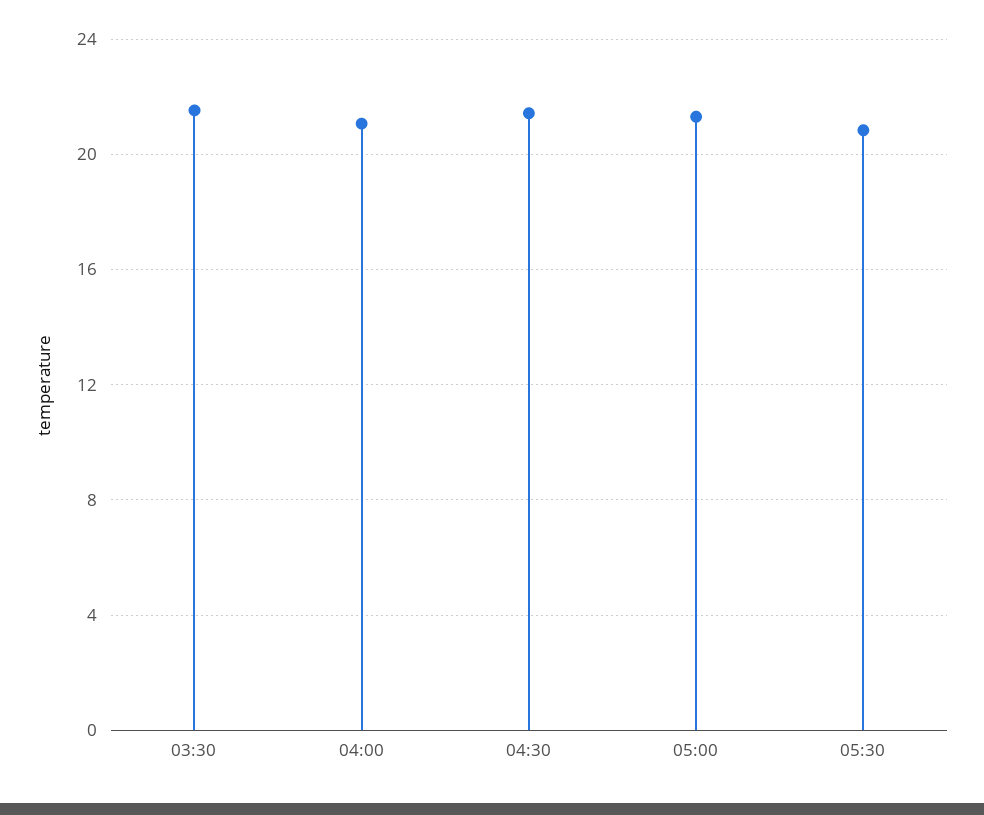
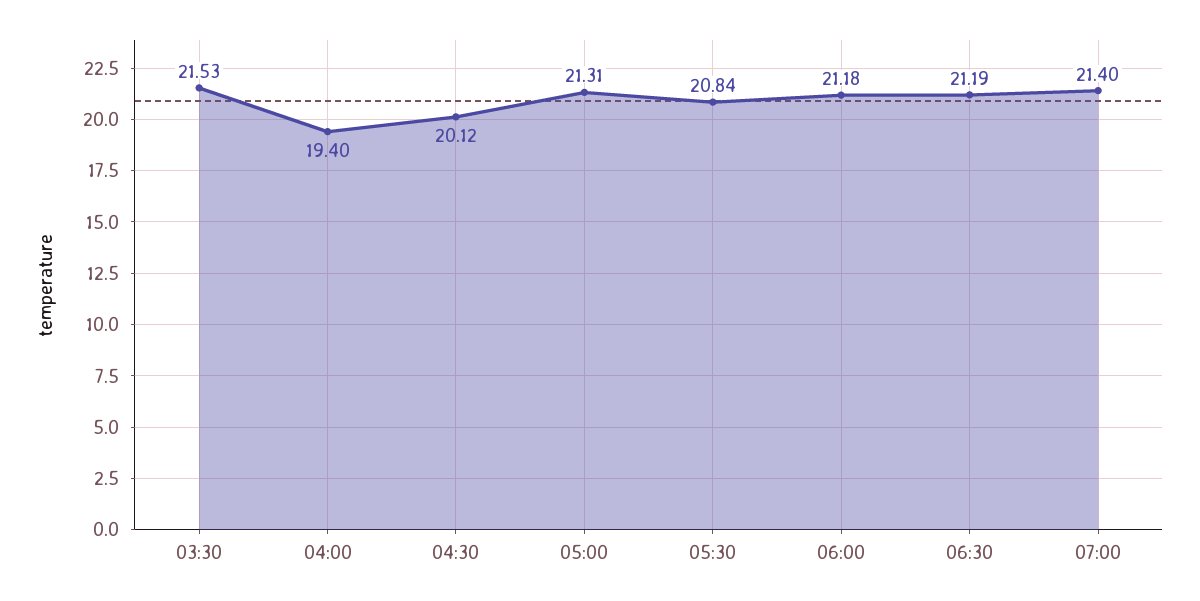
04:00: 21 -> 19.4
04:30: 21.5 -> 20.12
06:00: none -> 21.18
06:30: none -> 21.19
07:00: none -> 21.4

